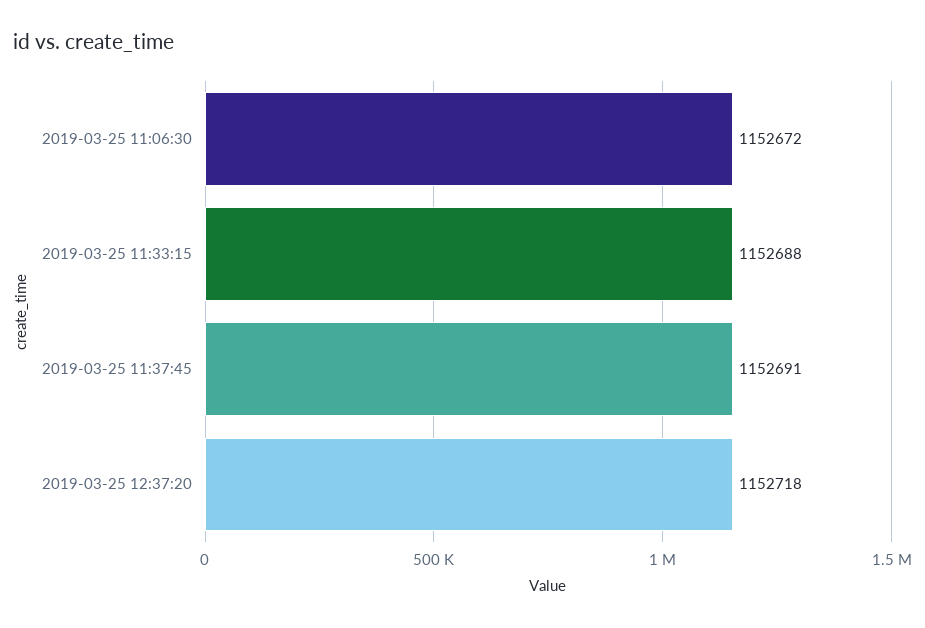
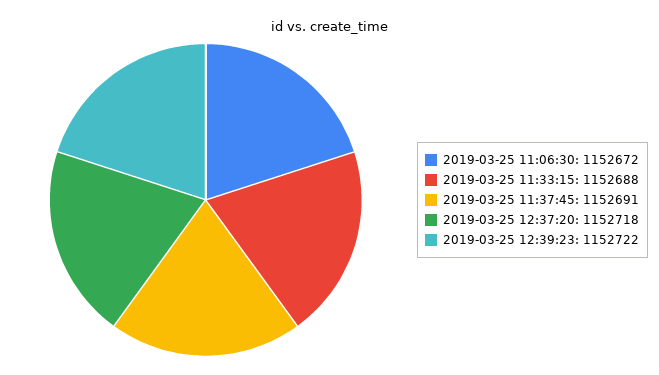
2019-03-25 12:39:23: none -> 1152722

